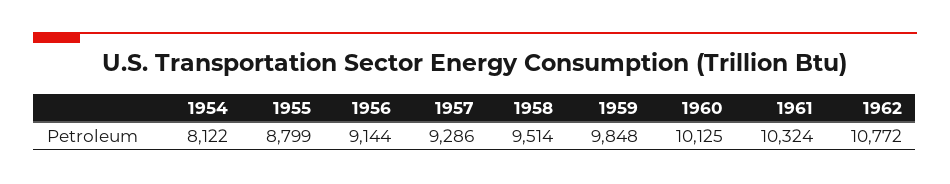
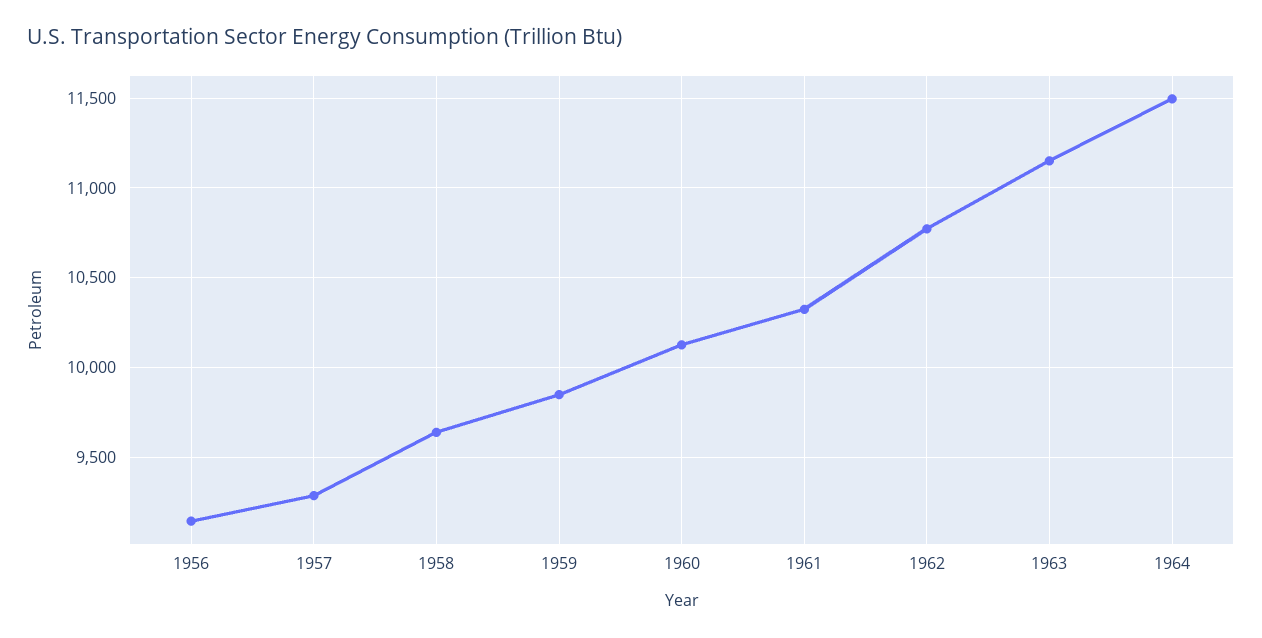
1954: 8122 -> none
1955: 8799 -> none
1958: 9514 -> 9650
1963: none -> 11150
1964: none -> 11500

